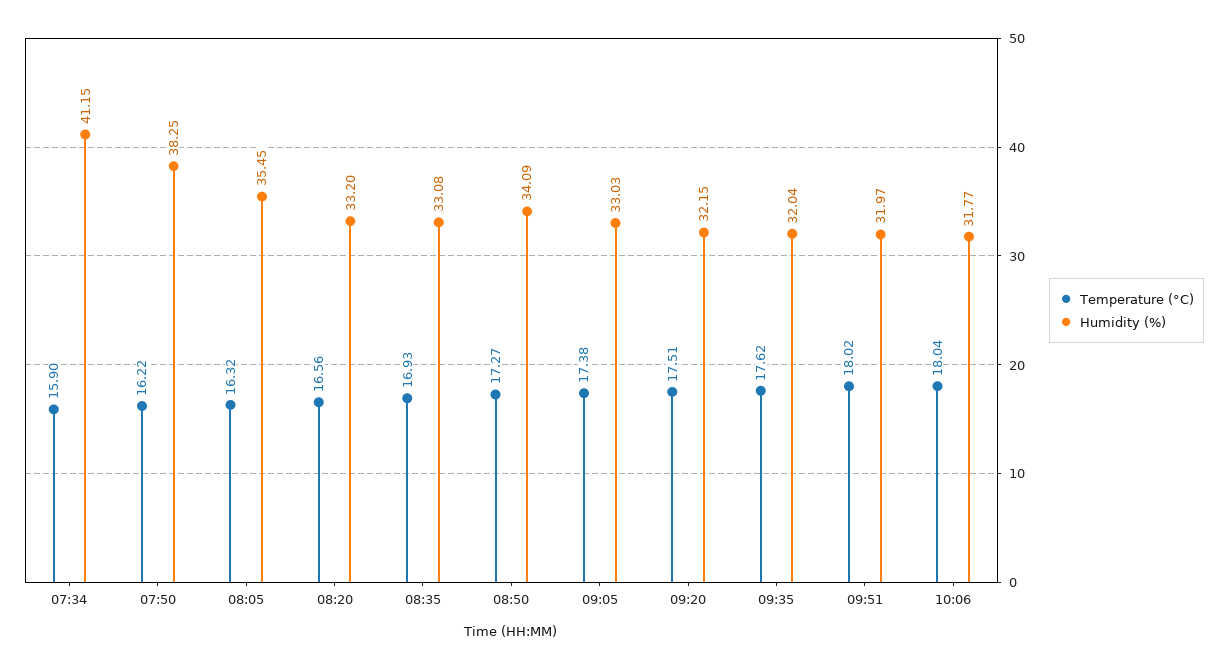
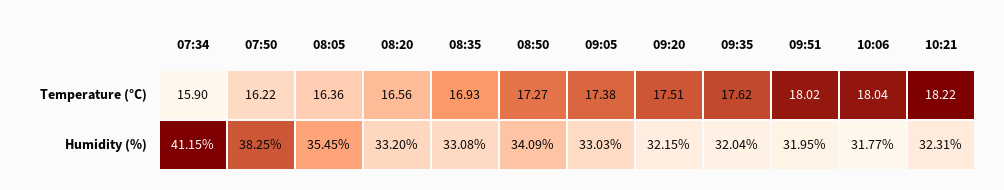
Temperature (°C), 08:05: 16.32 -> 16.36
Humidity (%), 09:51: 31.97 -> 31.95
Temperature (°C), 10:21: none -> 18.22
Humidity (%), 10:21: none -> 32.31

